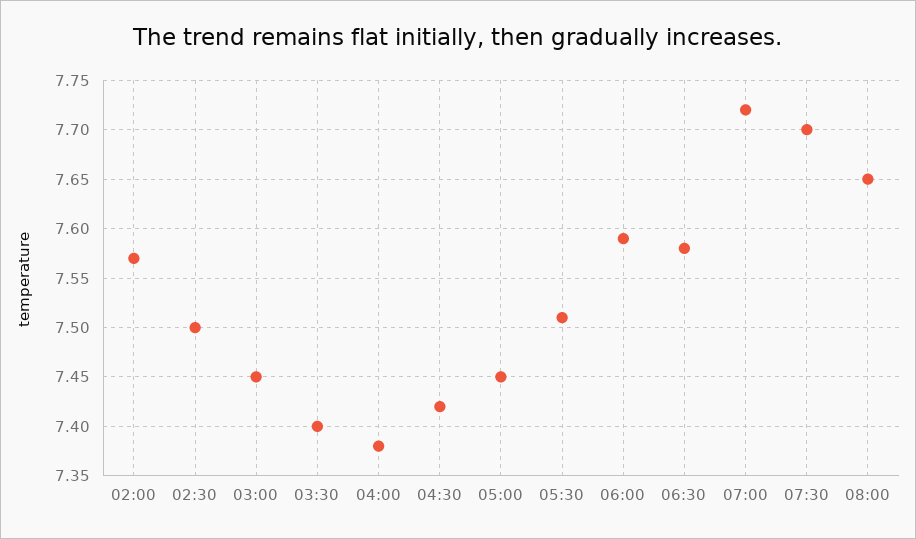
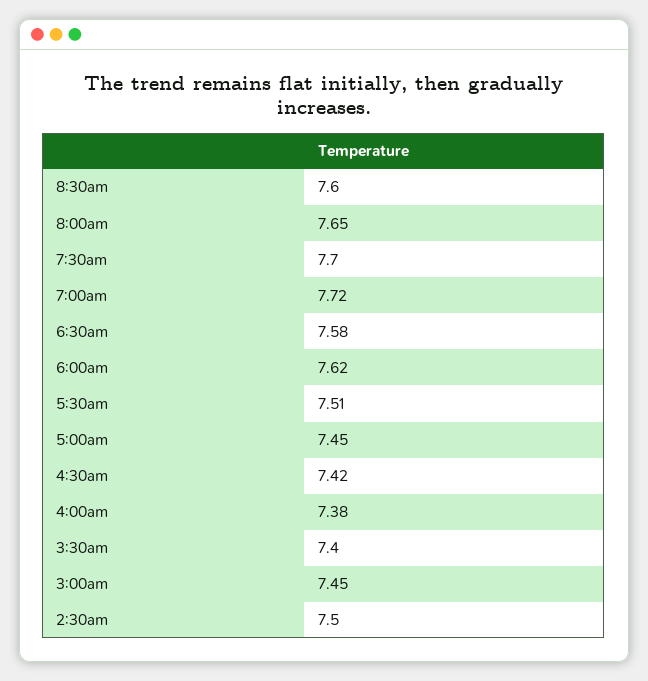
02:00: 7.57 -> none
06:00: 7.59 -> 7.62
8:30am: none -> 7.6

